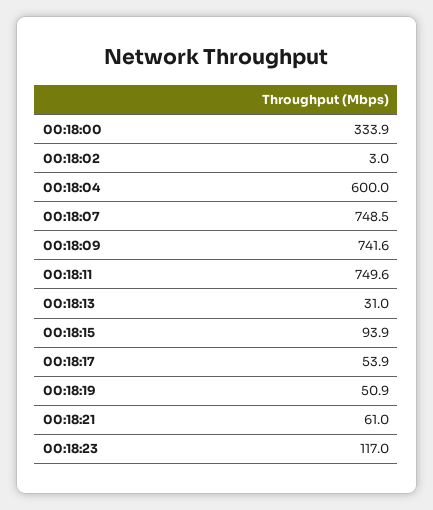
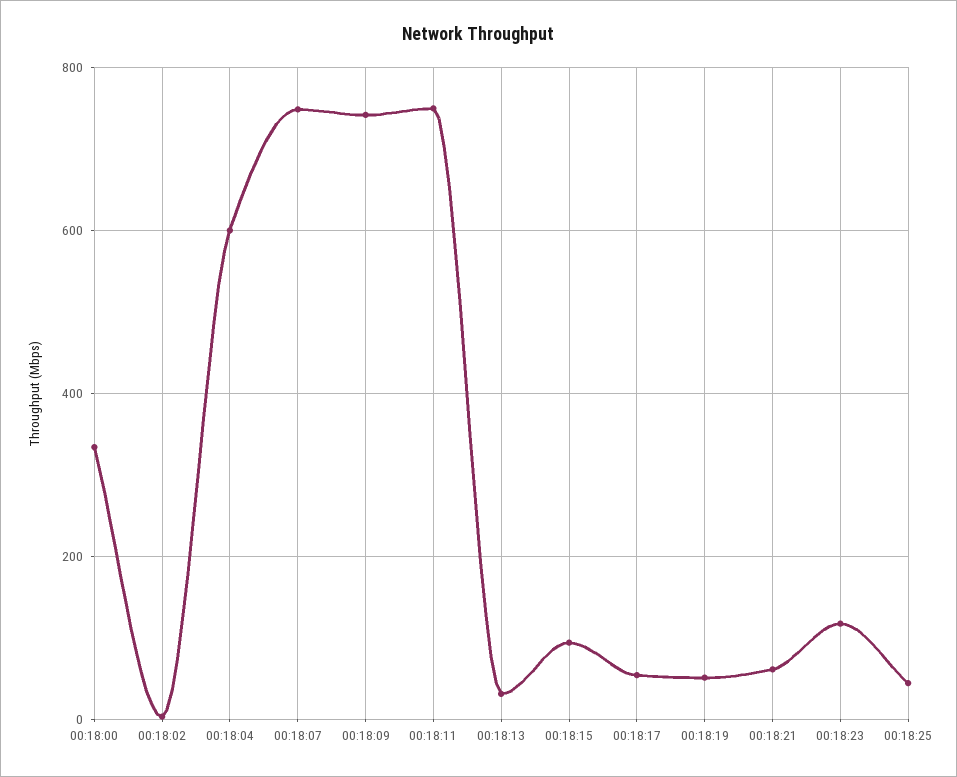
00:18:25: none -> 40

